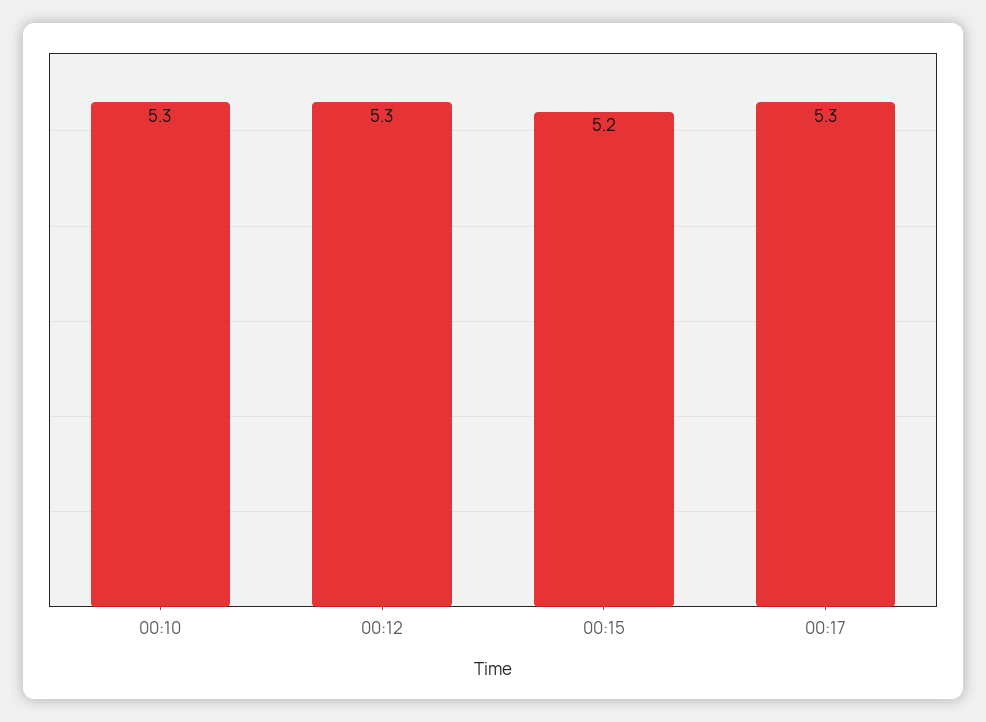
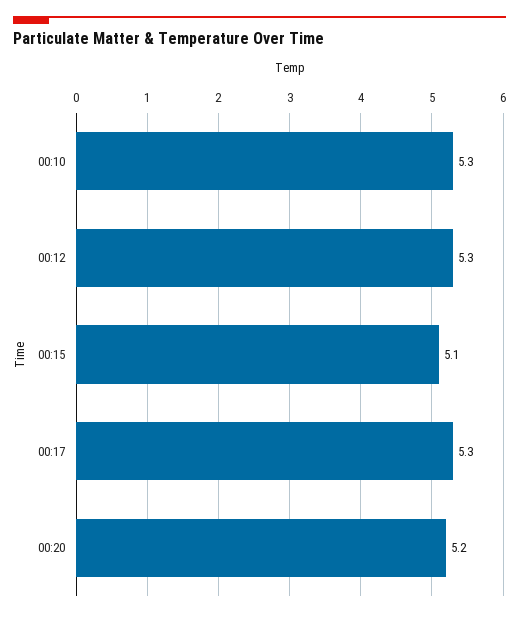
00:15: 5.2 -> 5.1
00:20: none -> 5.2

